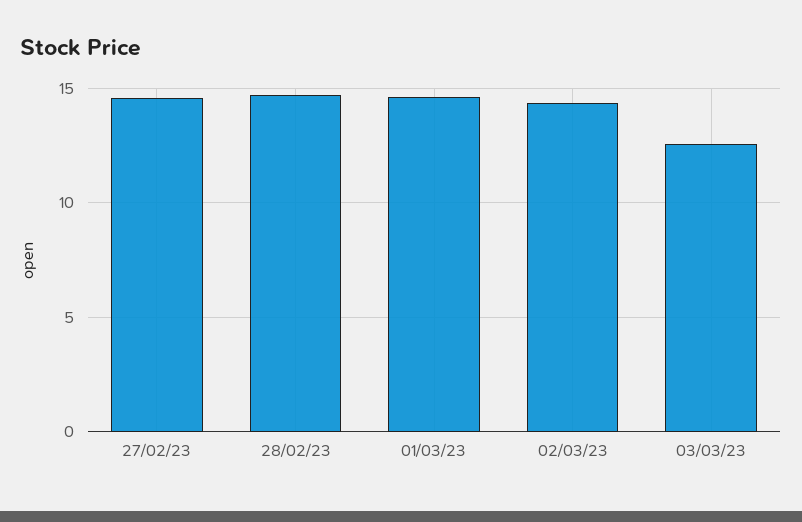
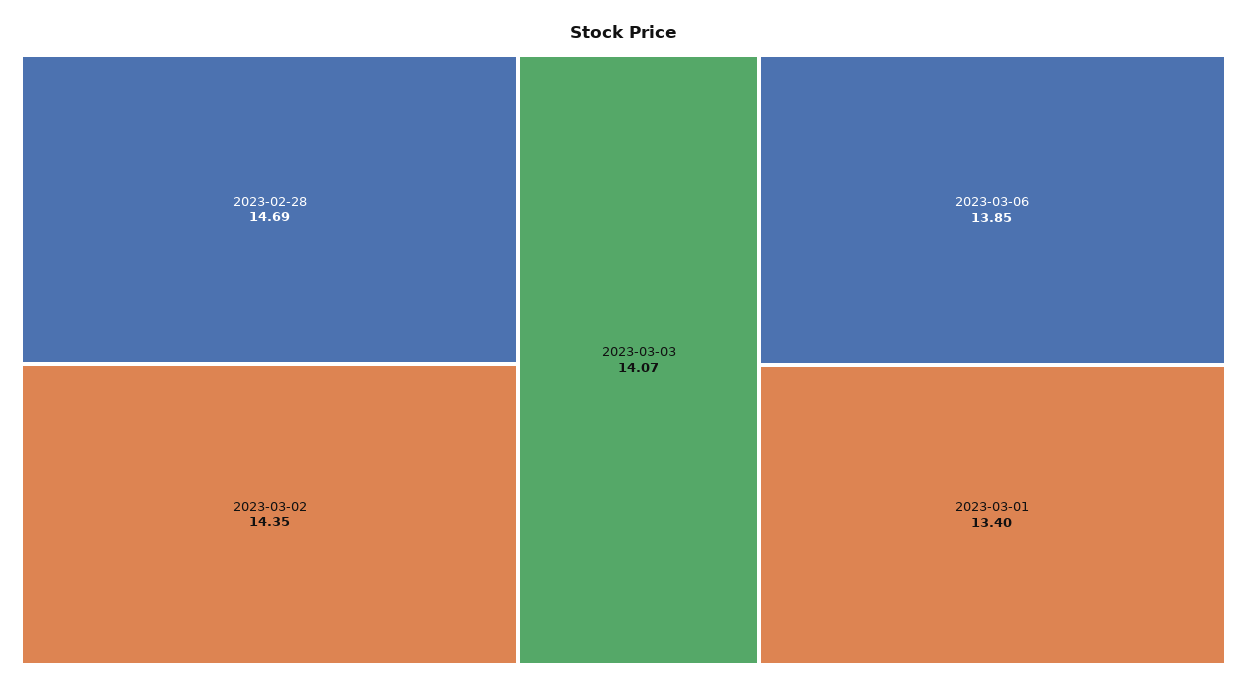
27/02/23: 14.5 -> none
01/03/23: 14.5 -> 13.4
03/03/23: 12.5 -> 14.07
2023-03-06: none -> 13.85

